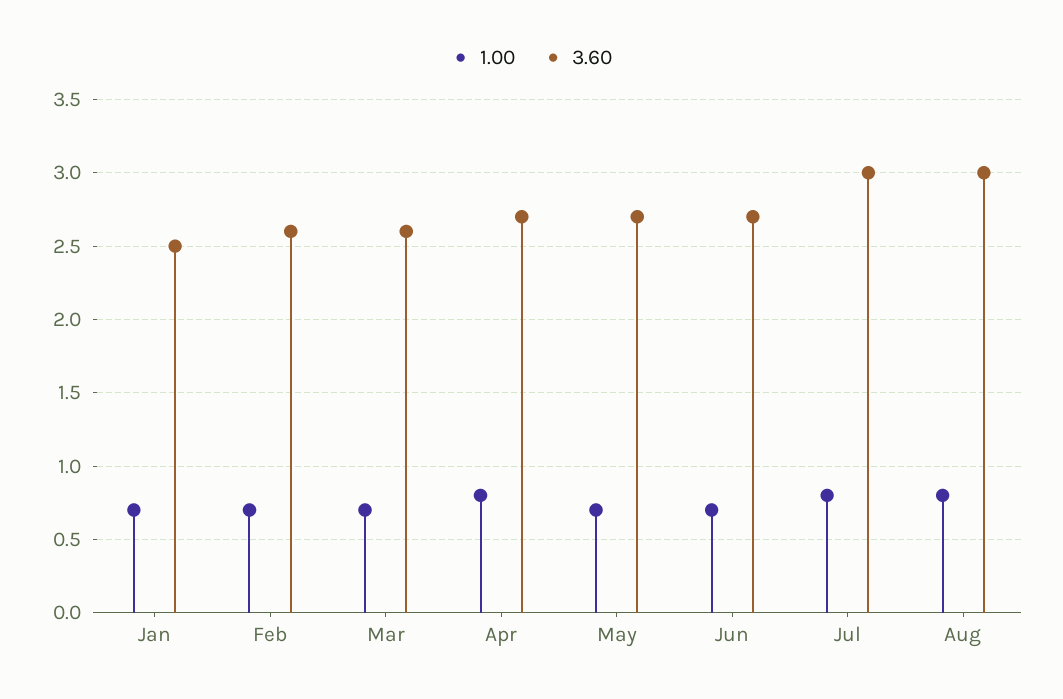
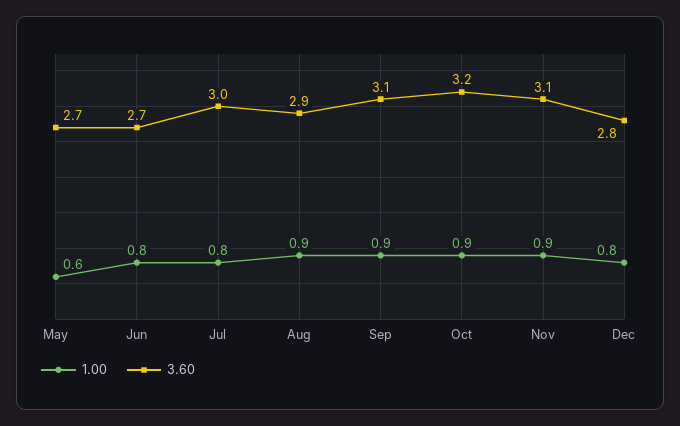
1.00, Jan: 0.7 -> none
3.60, Jan: 2.5 -> none
1.00, Feb: 0.7 -> none
3.60, Feb: 2.6 -> none
1.00, Mar: 0.7 -> none
3.60, Mar: 2.6 -> none
1.00, Apr: 0.8 -> none
3.60, Apr: 2.7 -> none
1.00, May: 0.7 -> 0.6
1.00, Jun: 0.7 -> 0.8
1.00, Aug: 0.8 -> 0.9
3.60, Aug: 3 -> 2.9
1.00, Sep: none -> 0.9
3.60, Sep: none -> 3.1
1.00, Oct: none -> 0.9
3.60, Oct: none -> 3.2
1.00, Nov: none -> 0.9
3.60, Nov: none -> 3.1
1.00, Dec: none -> 0.8
3.60, Dec: none -> 2.8

